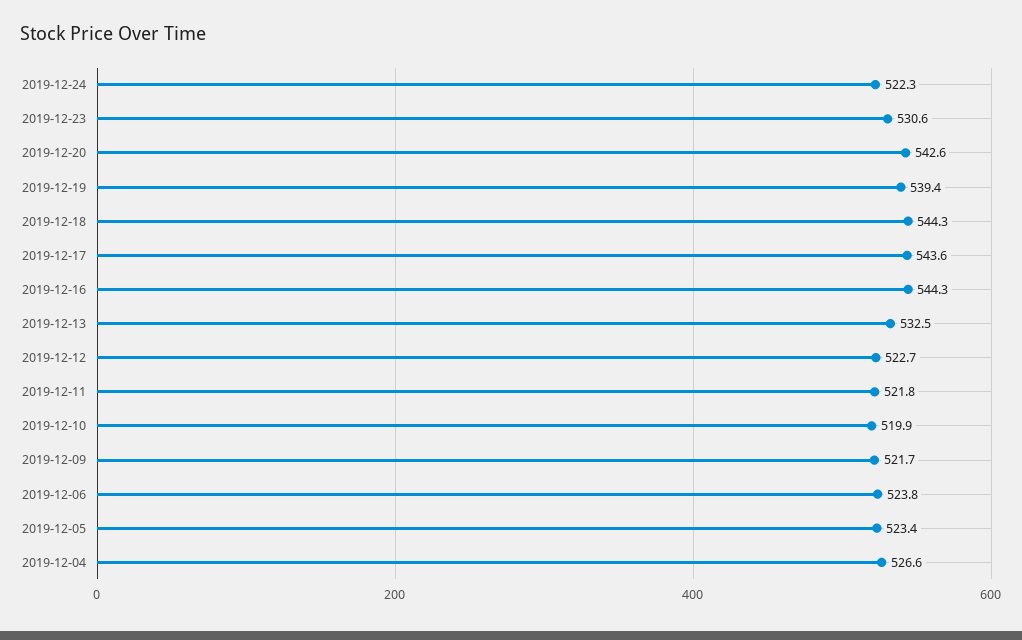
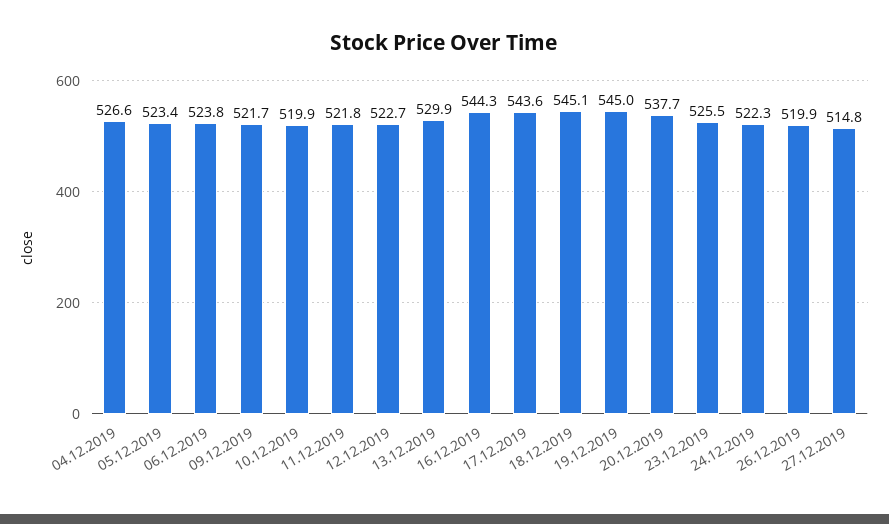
2019-12-23: 530.6 -> 525.5
2019-12-20: 542.6 -> 537.7
2019-12-19: 539.4 -> 545
2019-12-18: 544.3 -> 545.1
2019-12-13: 532.5 -> 529.9
26.12.2019: none -> 519.9
27.12.2019: none -> 514.8

